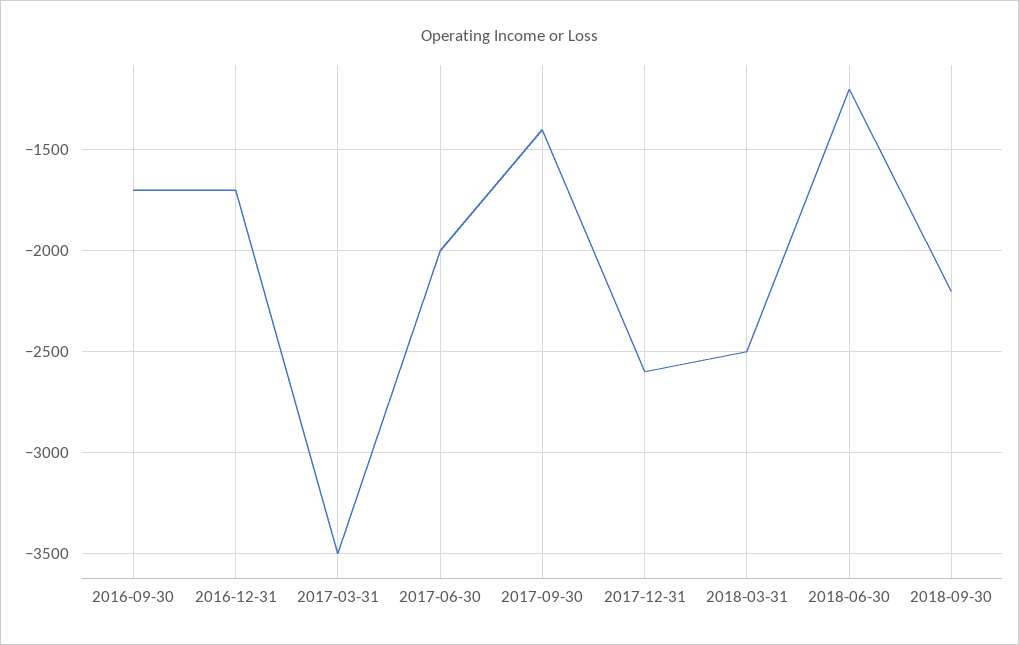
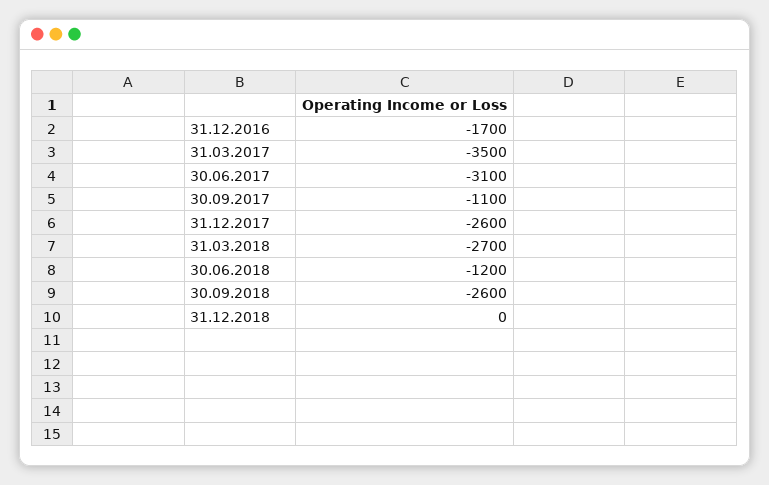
2016-09-30: -1700 -> none
2017-06-30: -2000 -> -3100
2017-09-30: -1400 -> -1100
2018-03-31: -2500 -> -2700
2018-09-30: -2200 -> -2600
31.12.2018: none -> 0

